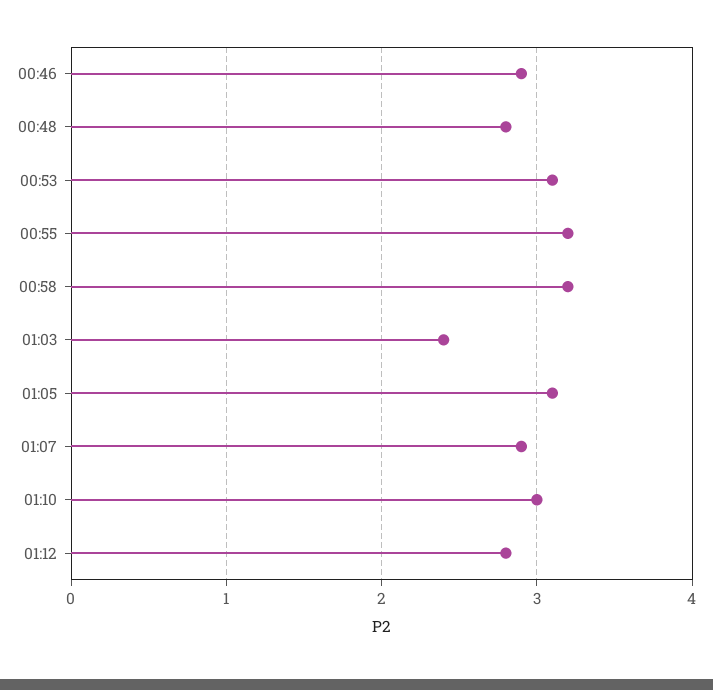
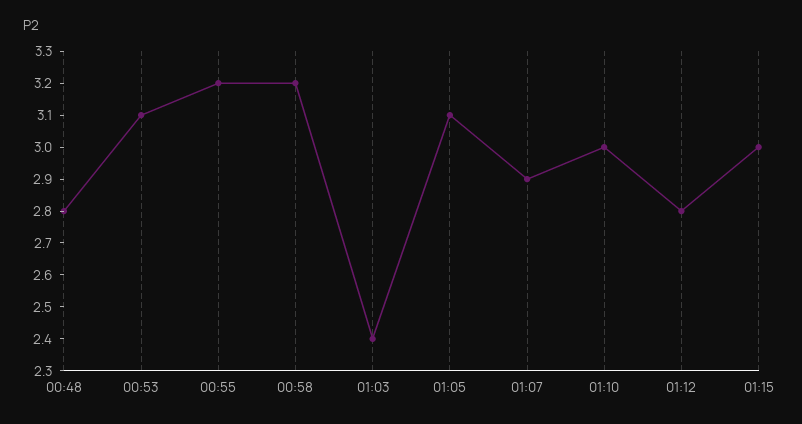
00:46: 2.9 -> none
01:15: none -> 3

